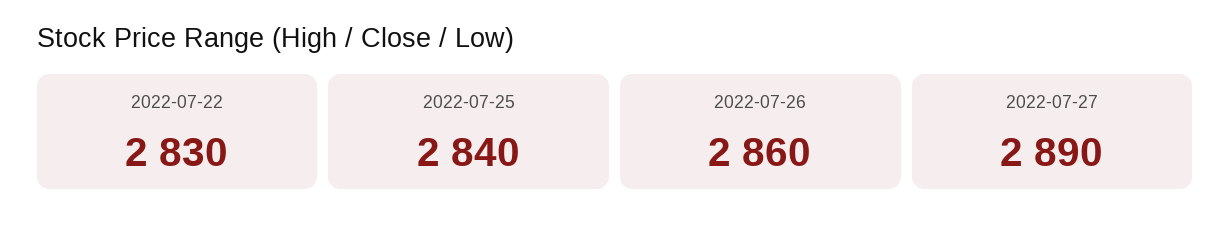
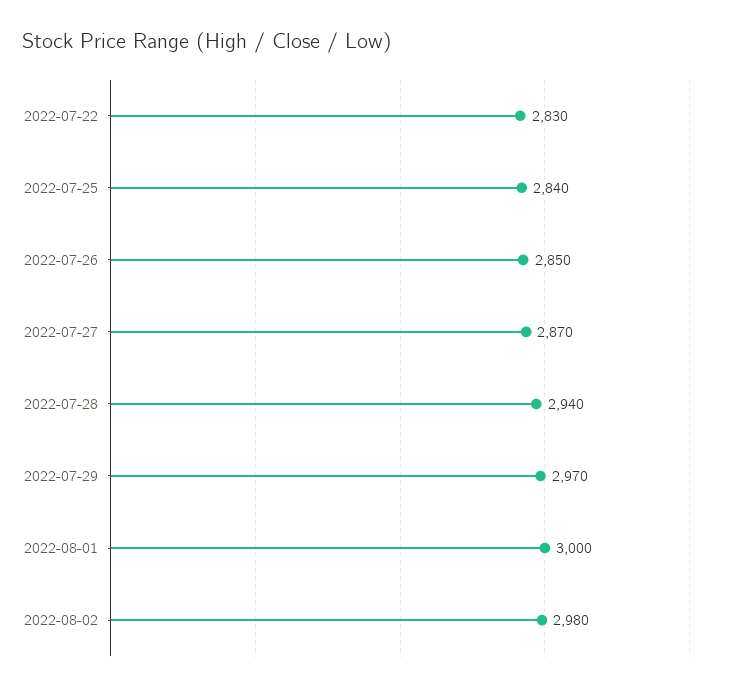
2022-07-26: 2860 -> 2850
2022-07-27: 2890 -> 2870
2022-07-28: none -> 2940
2022-07-29: none -> 2970
2022-08-01: none -> 3000
2022-08-02: none -> 2980

